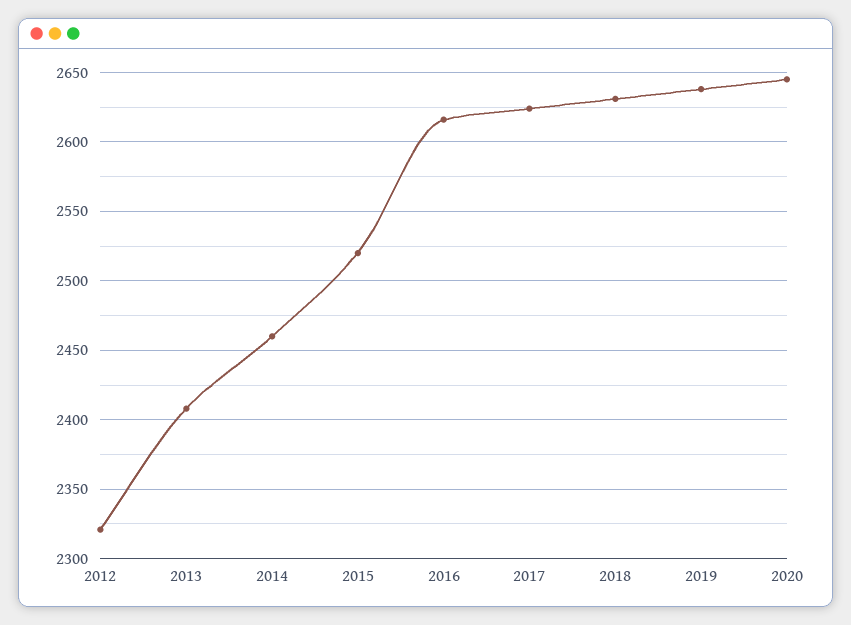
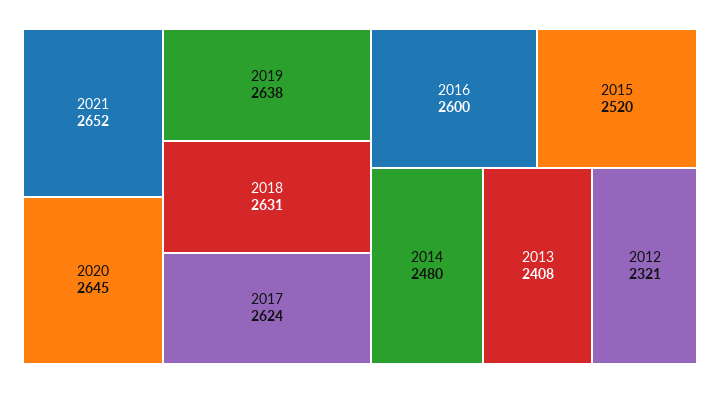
2014: 2460 -> 2480
2016: 2615 -> 2600
2021: none -> 2652

